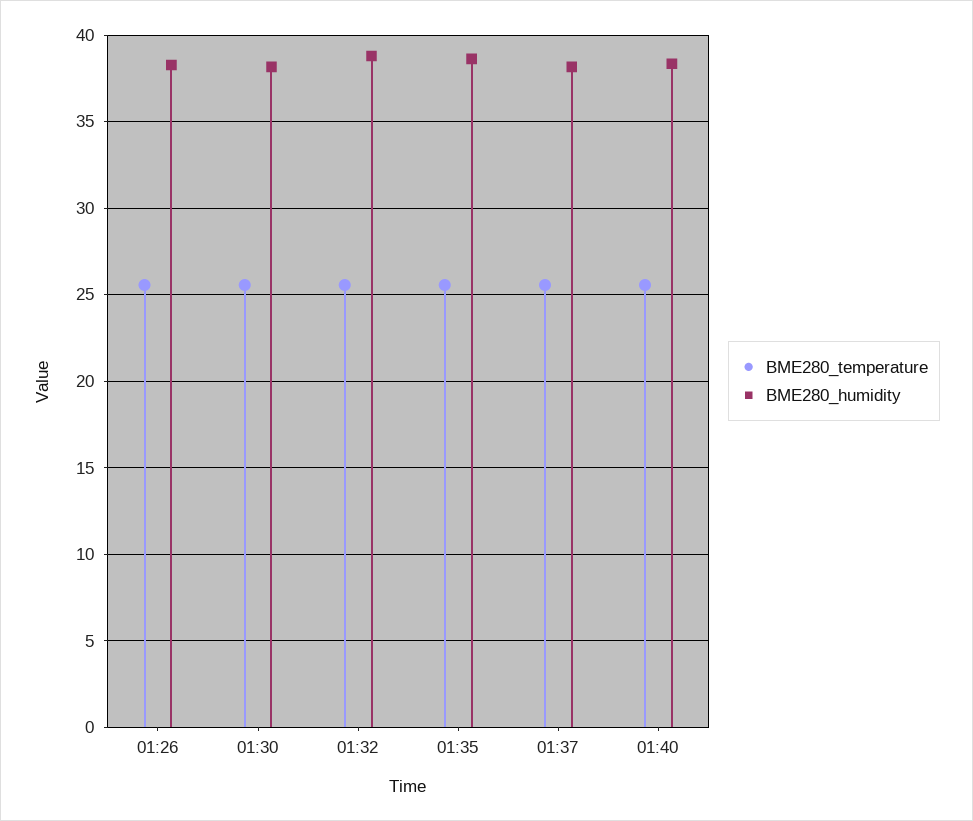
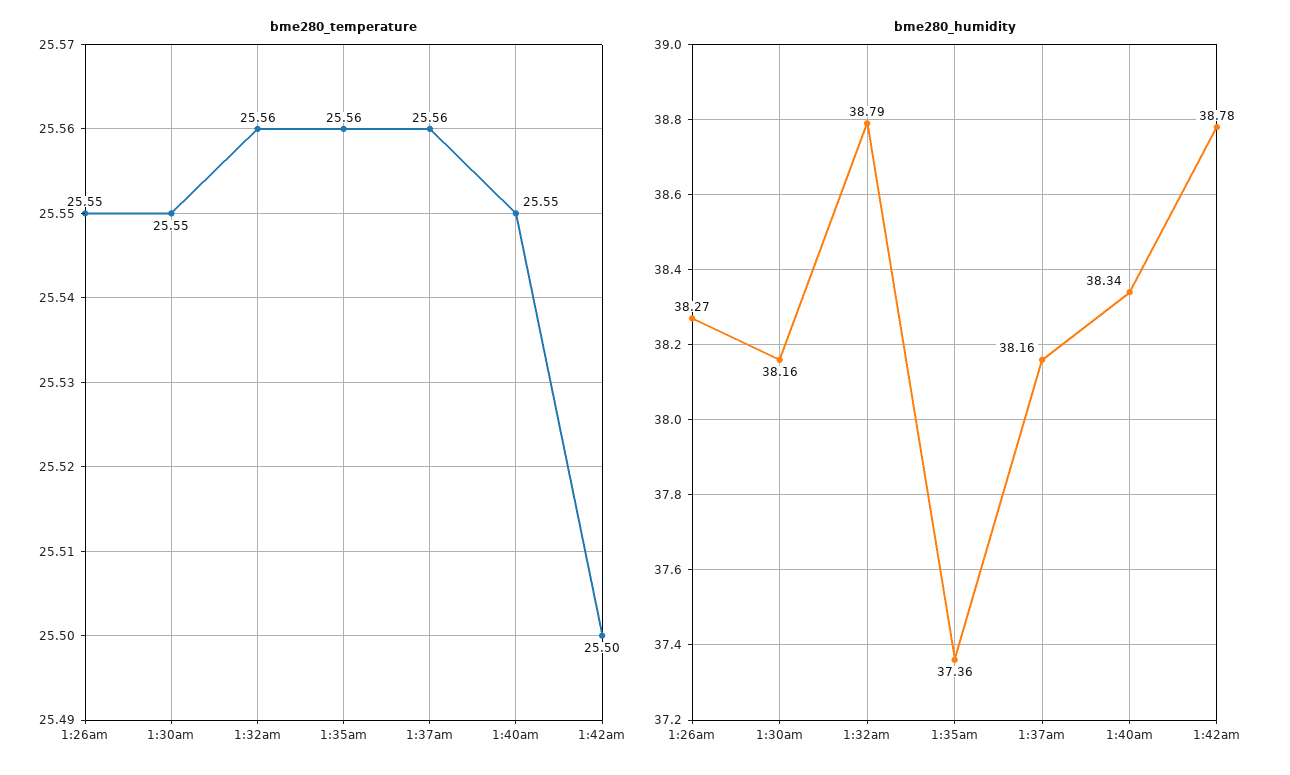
BME280_humidity, 01:35: 38.5 -> 37.36
BME280_temperature, 1:42am: none -> 25.5
BME280_humidity, 1:42am: none -> 38.78

